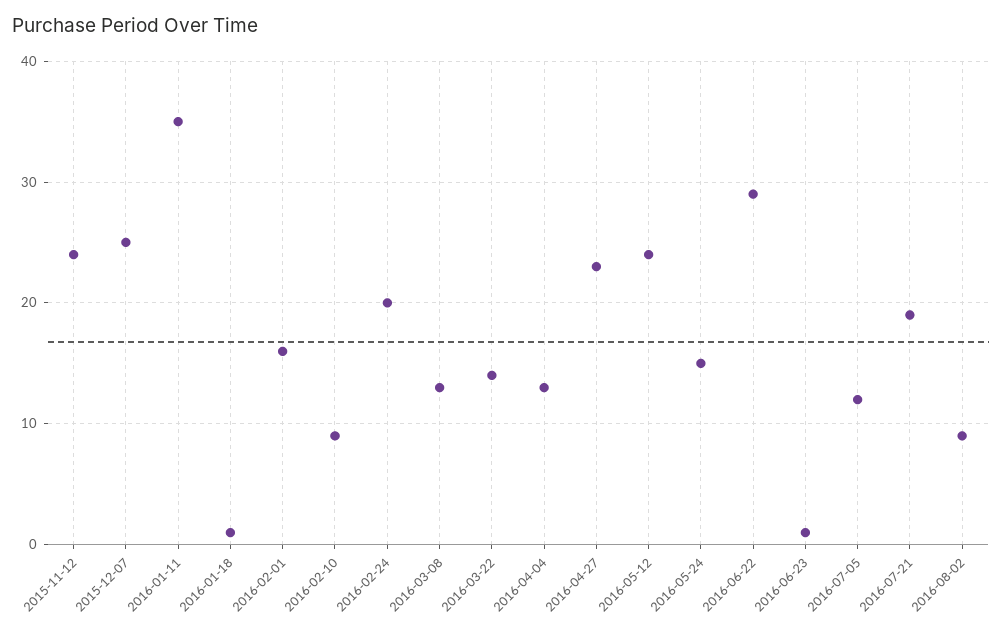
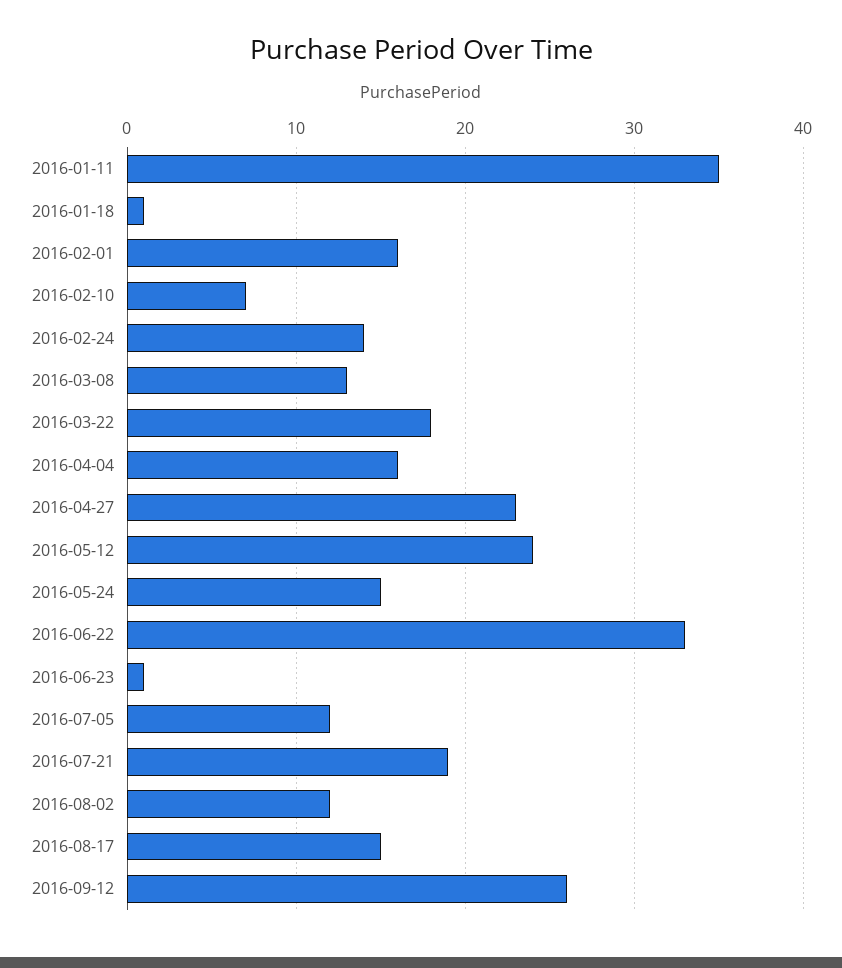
2015-11-12: 24 -> none
2015-12-07: 25 -> none
2016-02-10: 9 -> 7
2016-02-24: 20 -> 14
2016-03-22: 14 -> 18
2016-04-04: 13 -> 16
2016-06-22: 29 -> 33
2016-08-02: 9 -> 12
2016-08-17: none -> 15
2016-09-12: none -> 26

